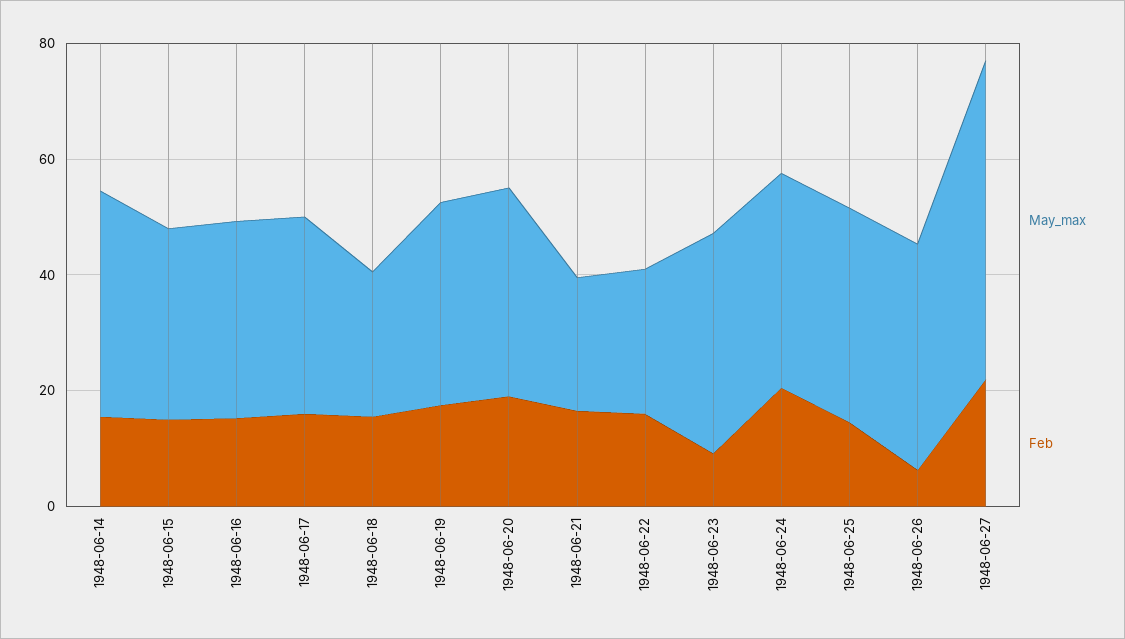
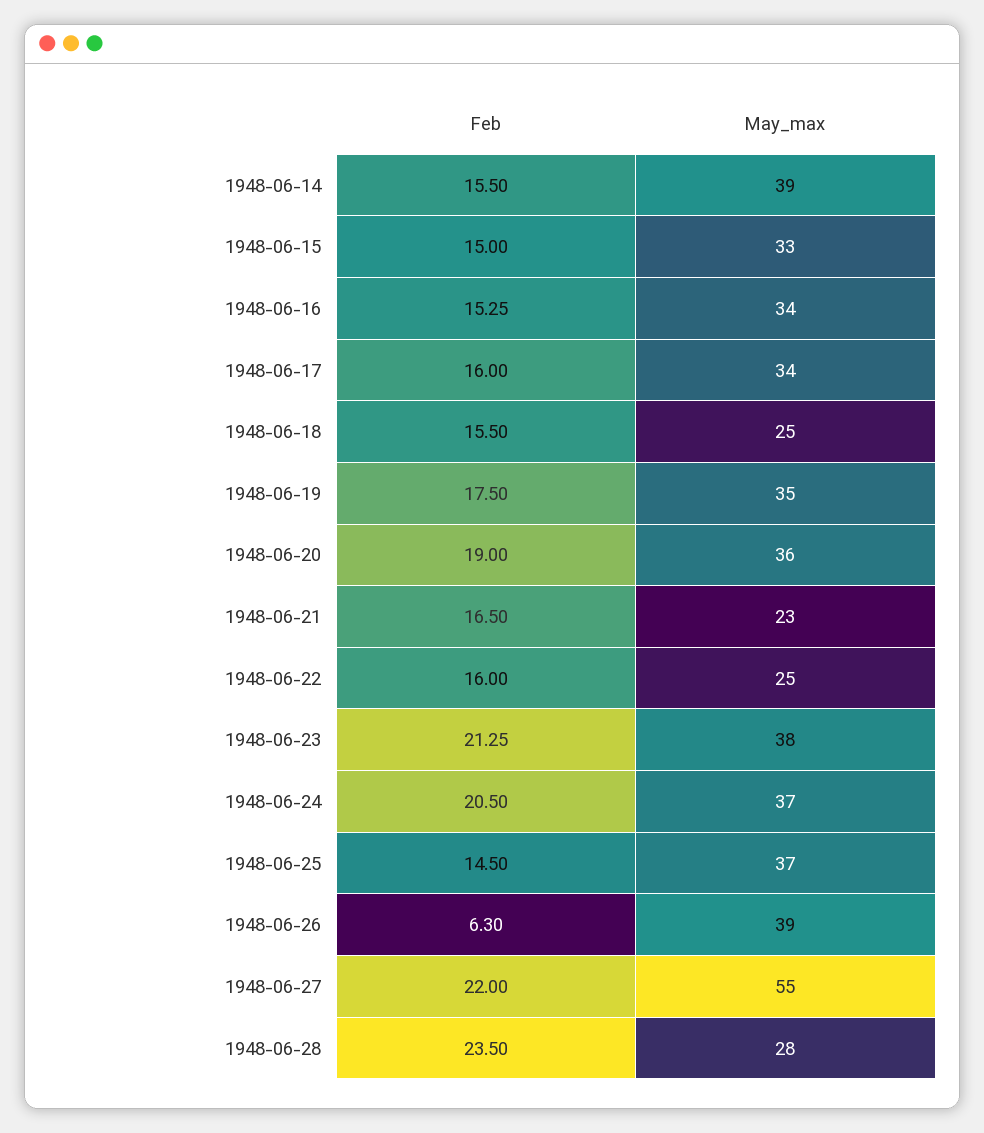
Feb, 1948-06-23: 10 -> 21.25
Feb, 1948-06-28: none -> 23.5
May_max, 1948-06-28: none -> 28

